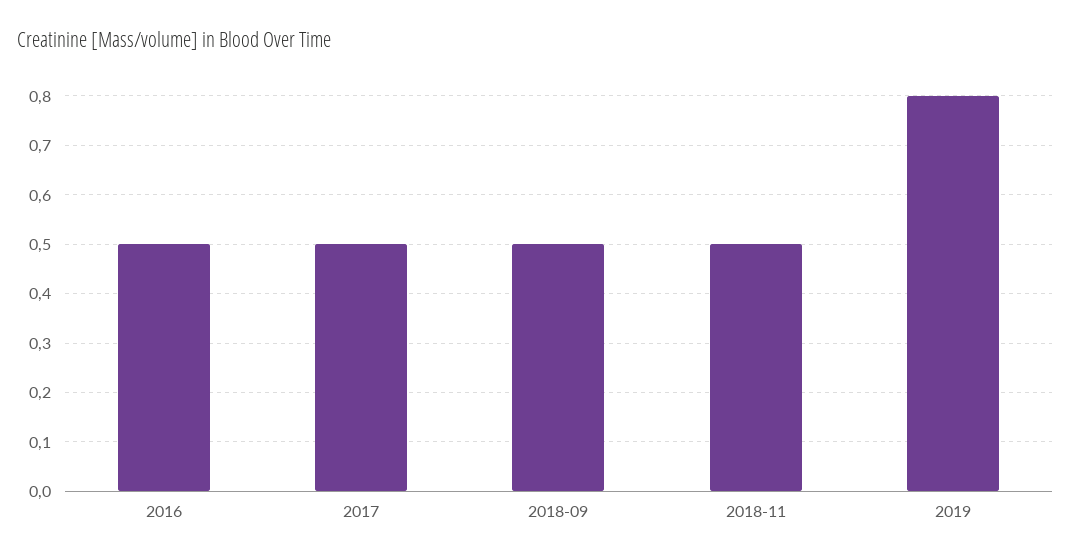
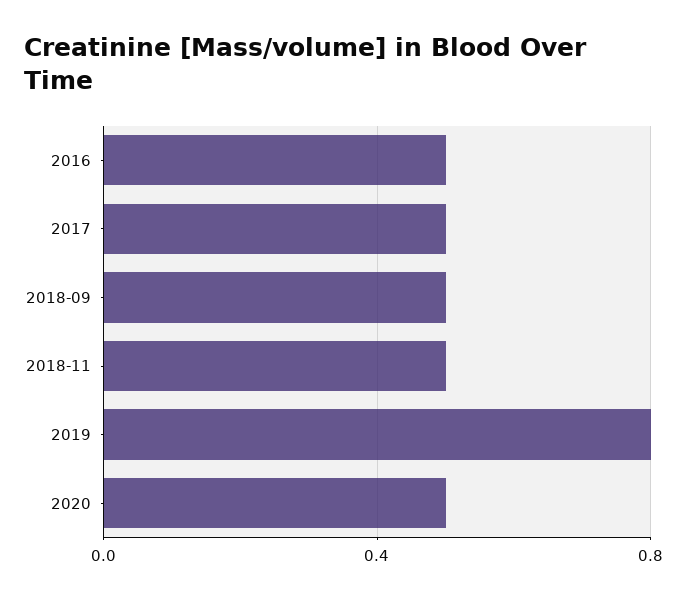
2020: none -> 0.5

